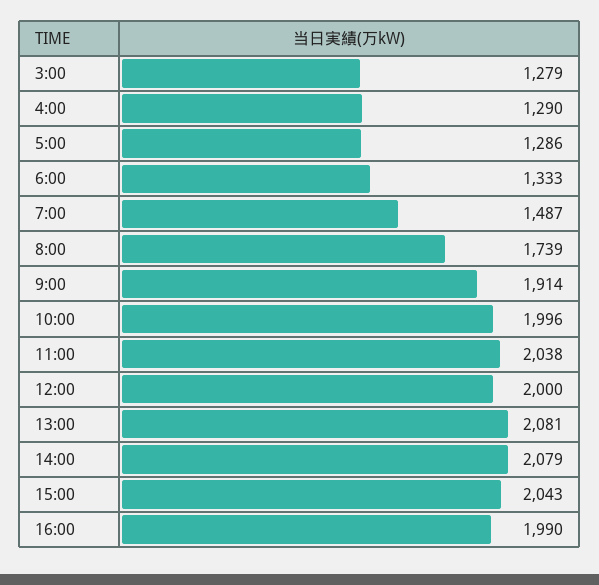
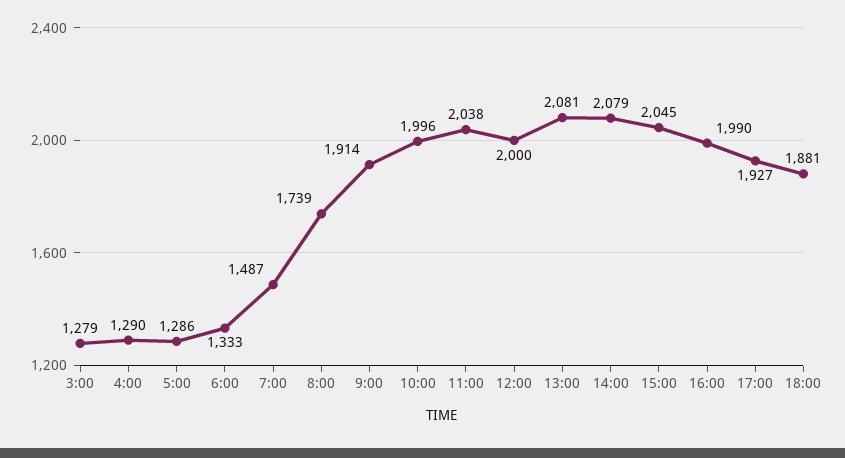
15:00: 2043 -> 2045
17:00: none -> 1927
18:00: none -> 1881

